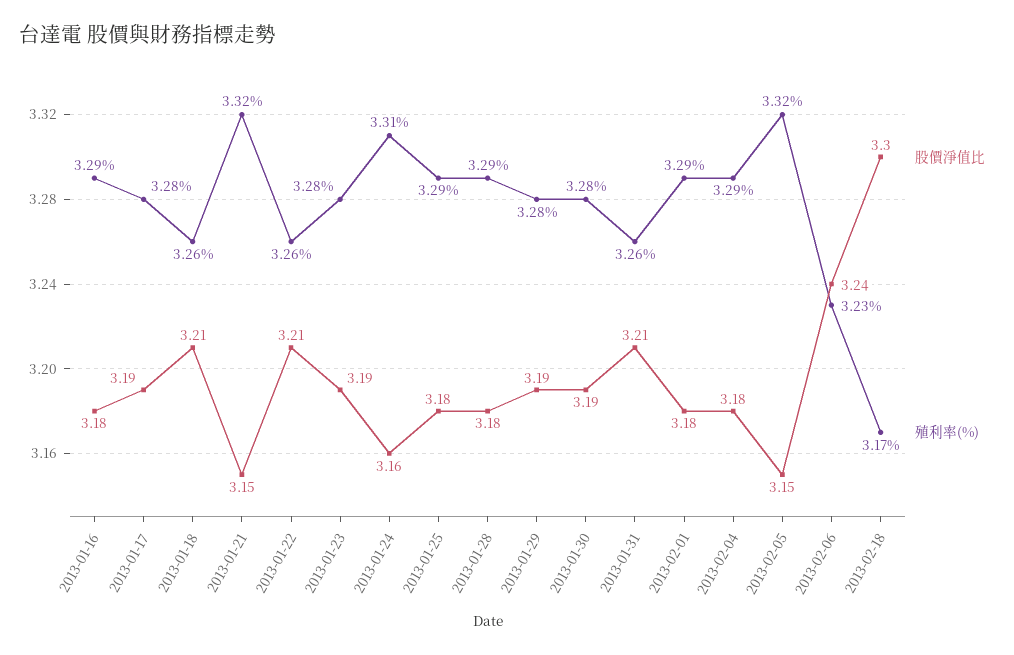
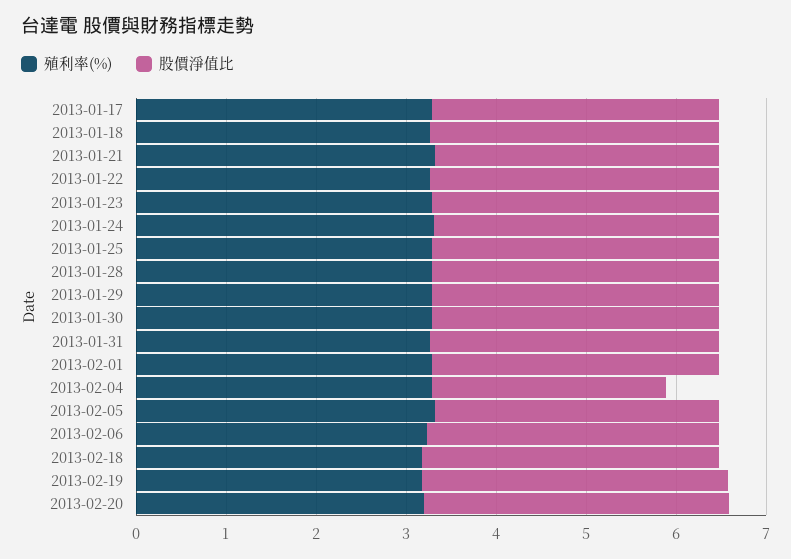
股價淨值比, 2013-01-16: 3.18 -> none
殖利率(%), 2013-01-16: 3.29 -> none
股價淨值比, 2013-02-04: 3.18 -> 2.6
殖利率(%), 2013-02-19: none -> 3.2
股價淨值比, 2013-02-19: none -> 3.4
殖利率(%), 2013-02-20: none -> 3.2
股價淨值比, 2013-02-20: none -> 3.4

